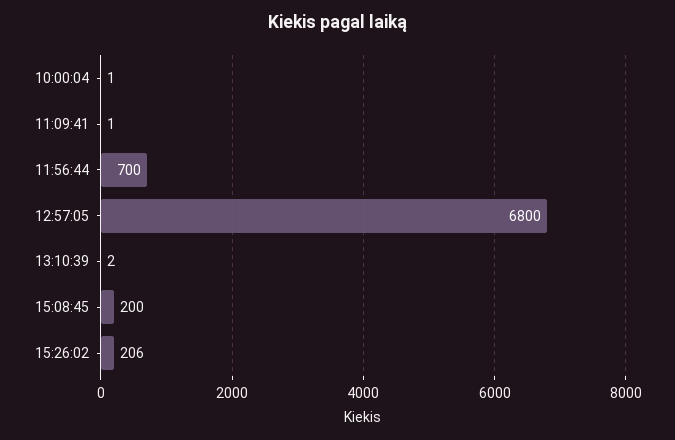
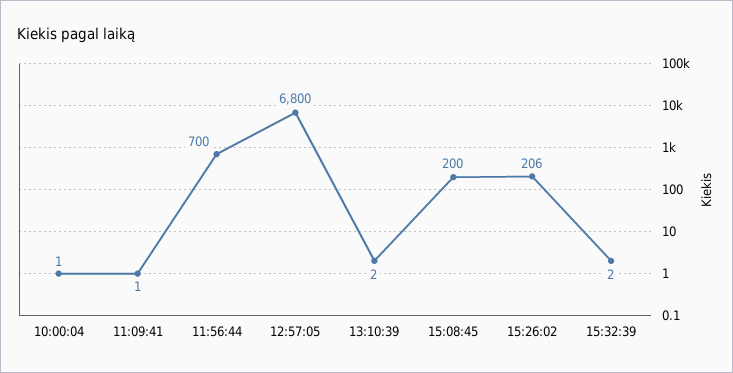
15:32:39: none -> 2

